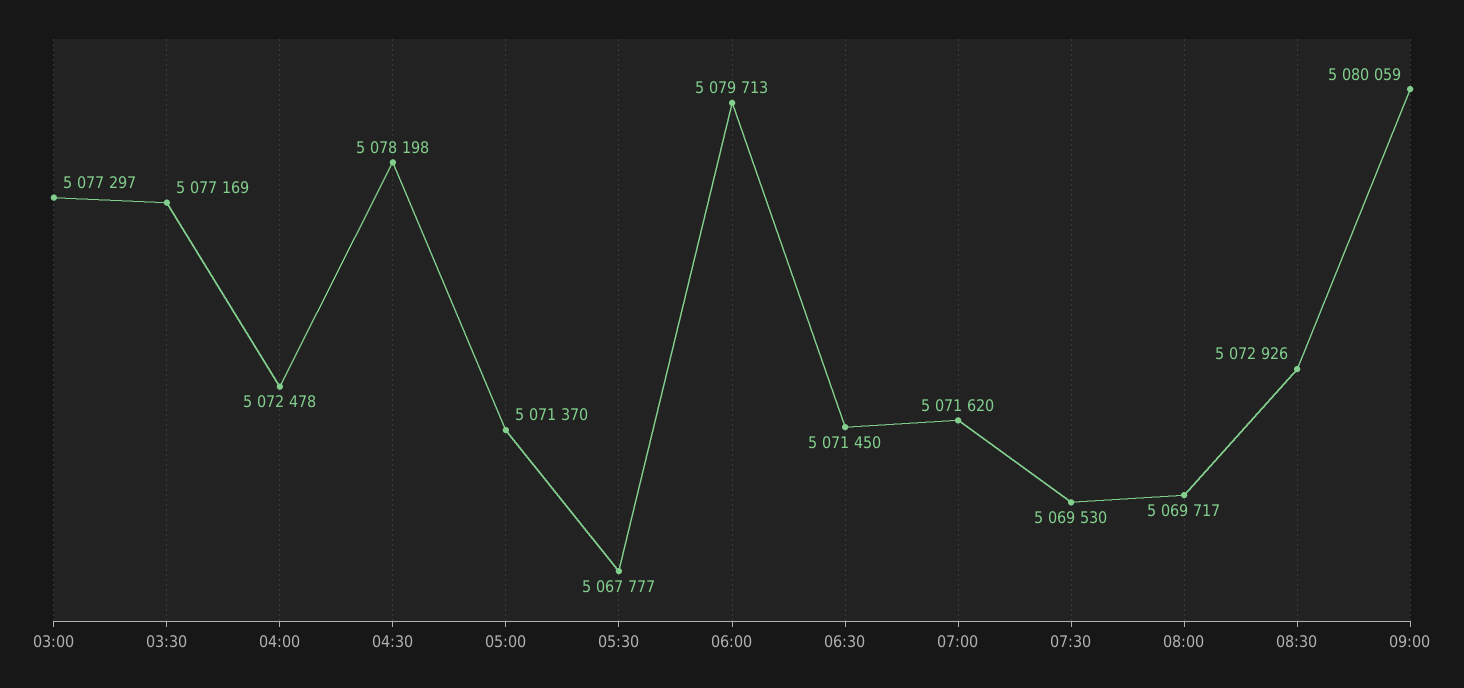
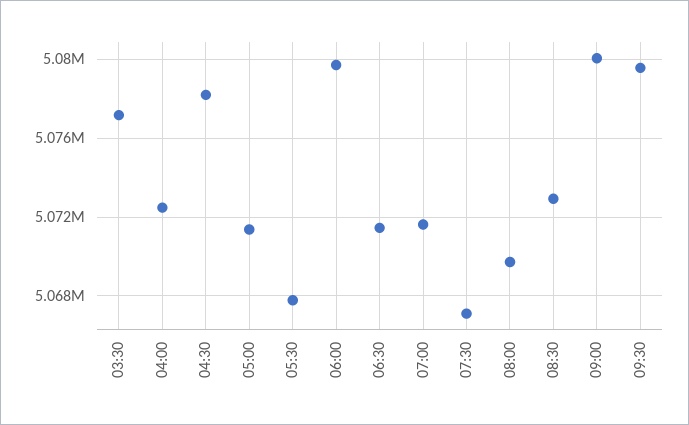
03:00: 5077297 -> none
07:30: 5069530 -> 5067000
09:30: none -> 5079500

